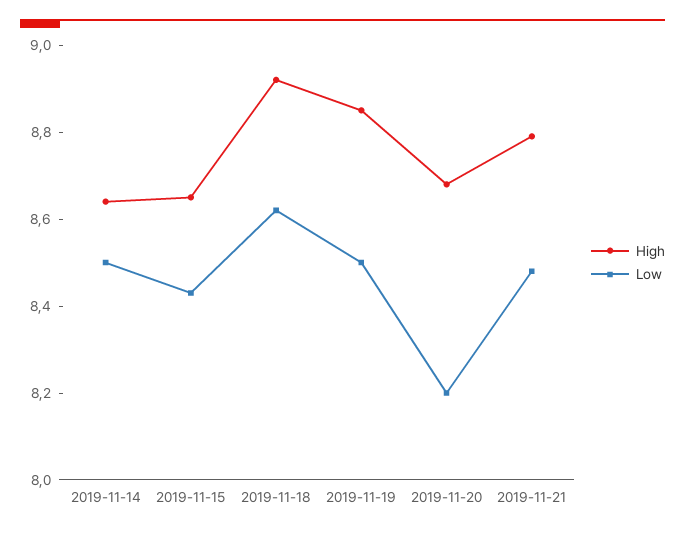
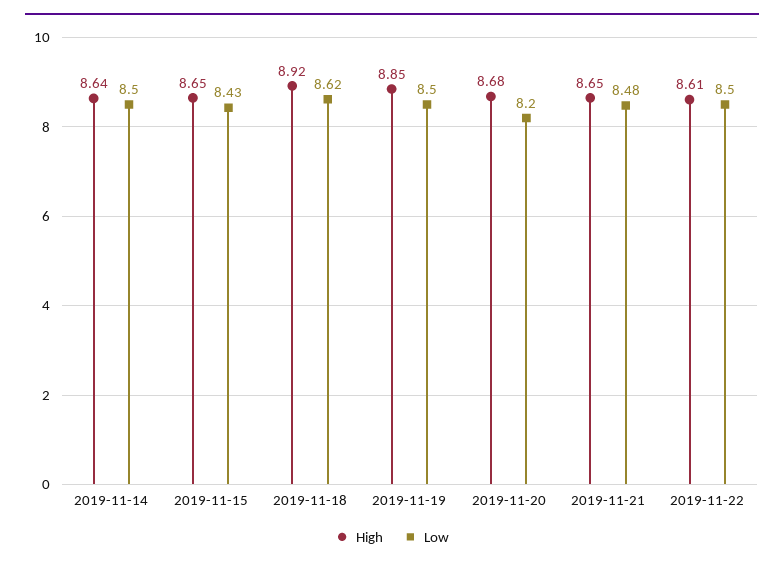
High, 2019-11-21: 8.8 -> 8.65
High, 2019-11-22: none -> 8.61
Low, 2019-11-22: none -> 8.5

